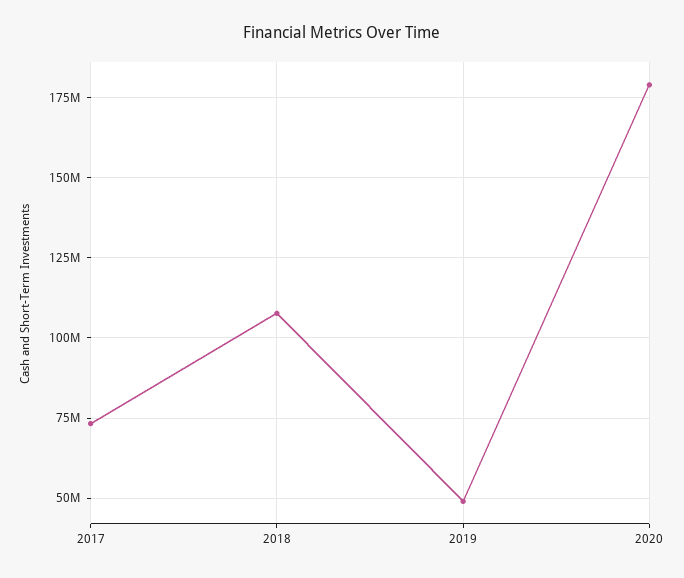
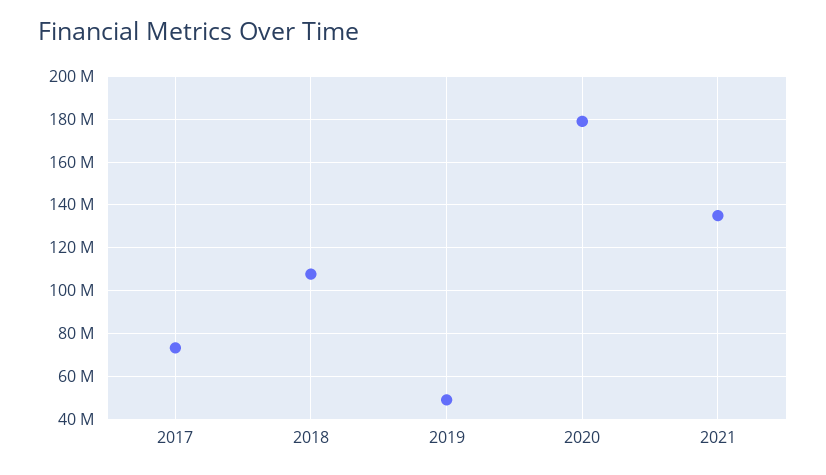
2021: none -> 135000000

